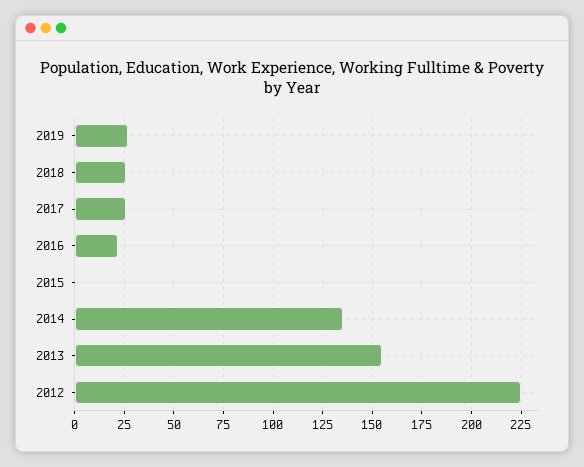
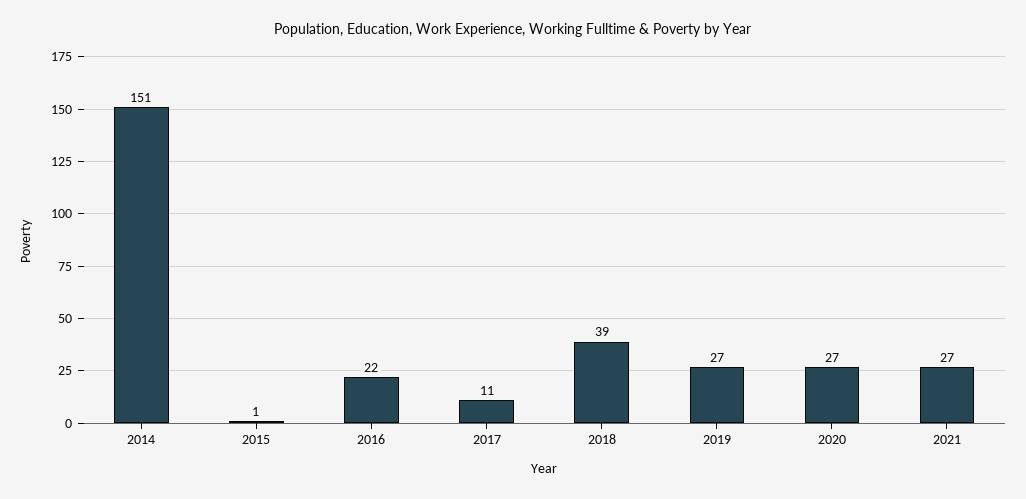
2018: 25 -> 39
2017: 25 -> 11
2014: 135 -> 151
2013: 155 -> none
2012: 225 -> none
2020: none -> 27
2021: none -> 27

